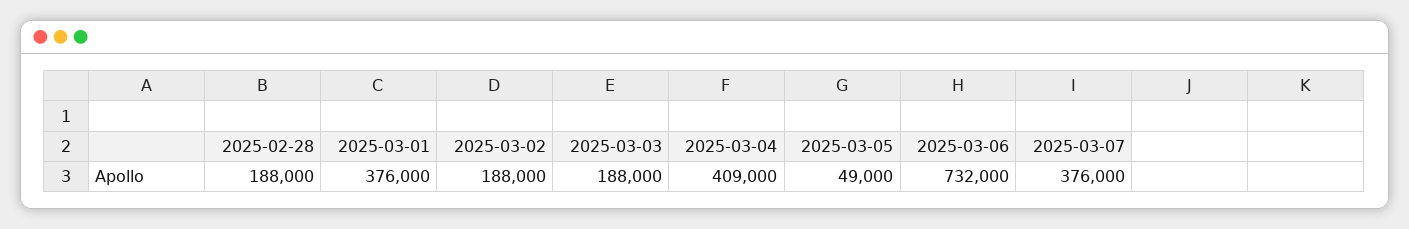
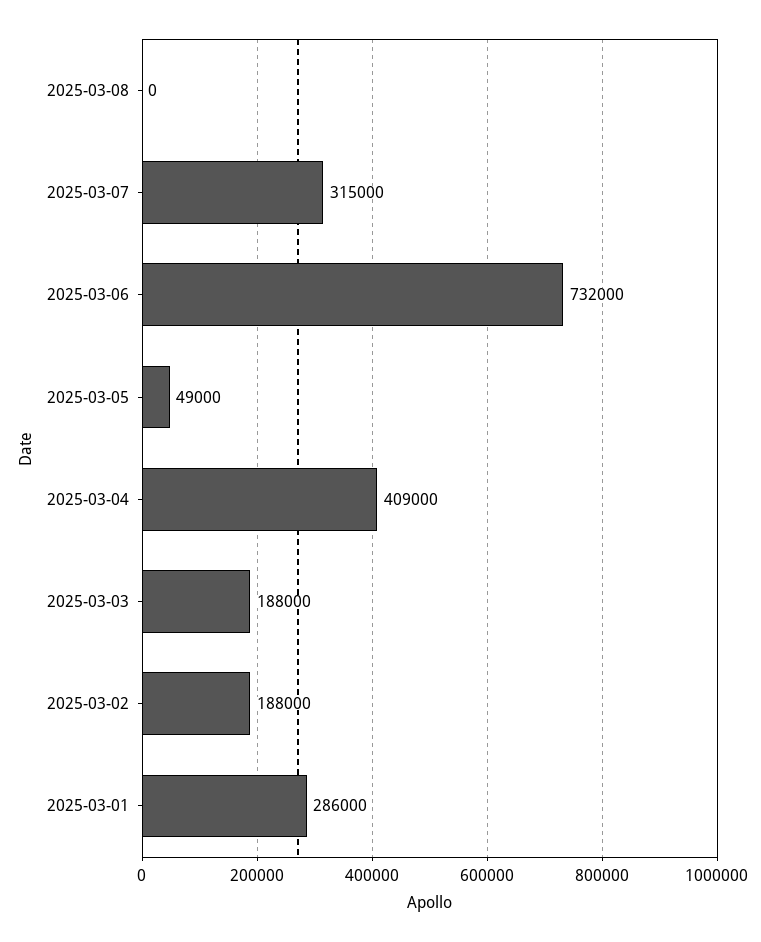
2025-02-28: 188000 -> none
2025-03-01: 376000 -> 286000
2025-03-07: 376000 -> 315000
2025-03-08: none -> 0

